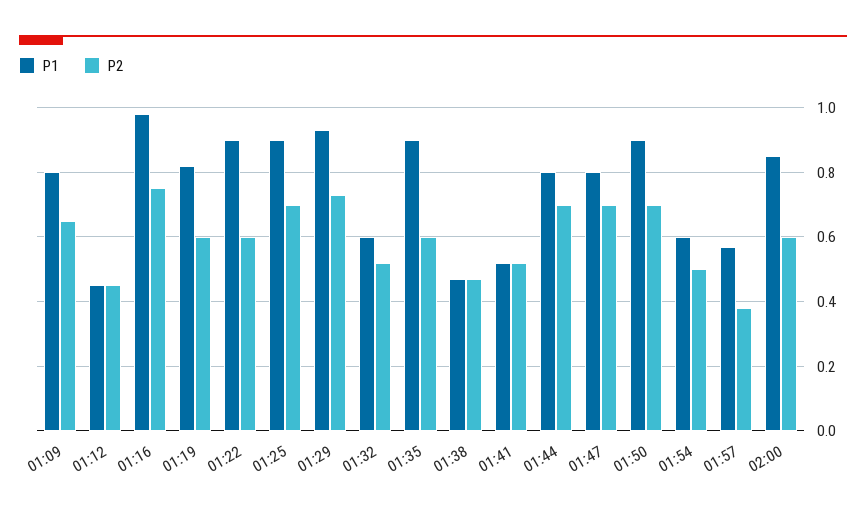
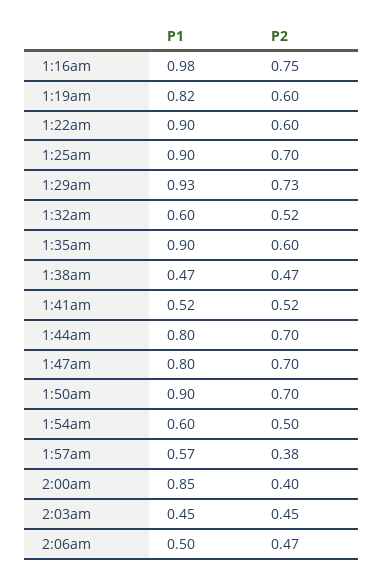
P1, 01:09: 0.8 -> none
P2, 01:09: 0.65 -> none
P1, 01:12: 0.45 -> none
P2, 01:12: 0.45 -> none
P2, 02:00: 0.6 -> 0.4
P1, 2:03am: none -> 0.45
P2, 2:03am: none -> 0.45
P1, 2:06am: none -> 0.5
P2, 2:06am: none -> 0.47

